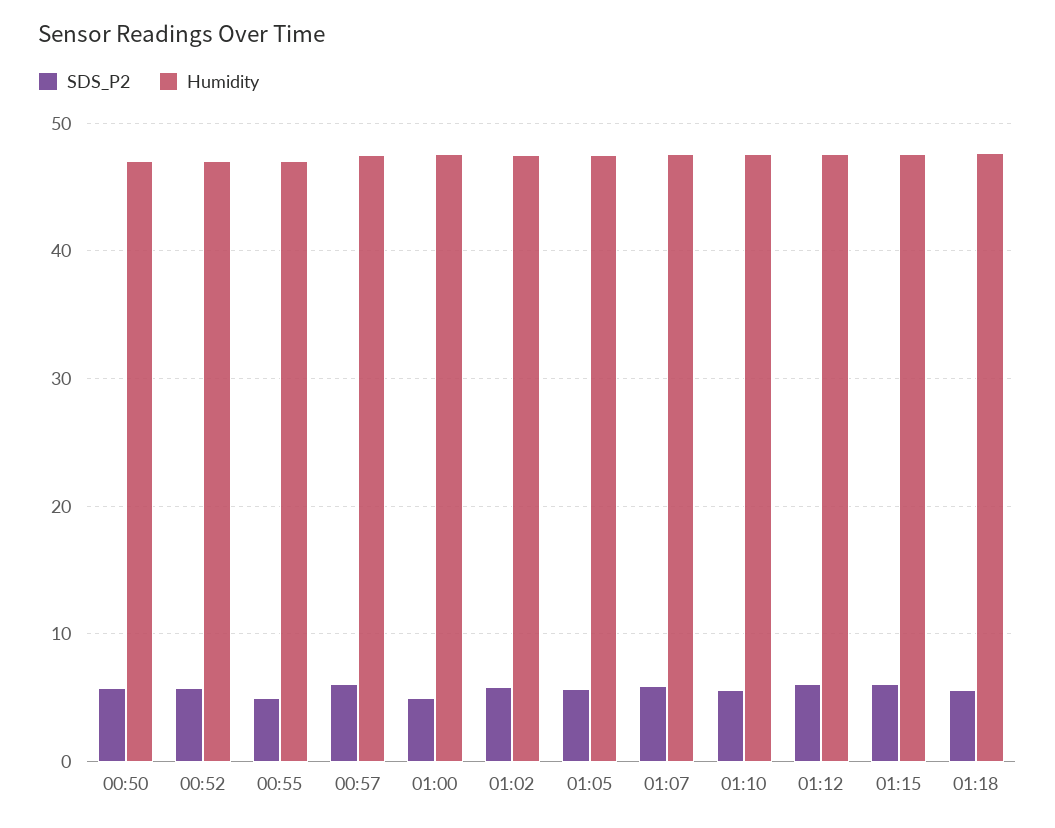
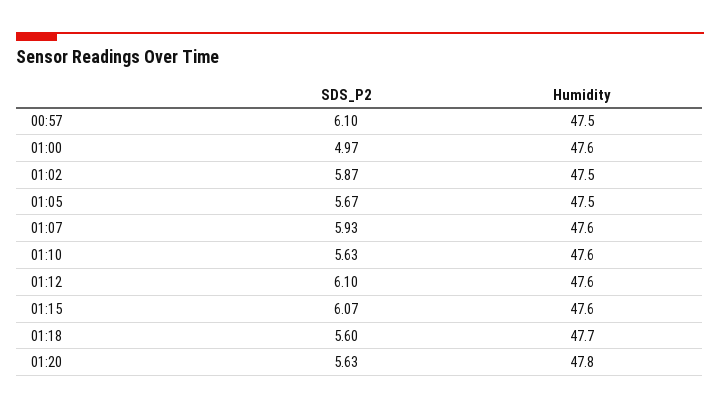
SDS_P2, 00:50: 6 -> none
Humidity, 00:50: 47 -> none
SDS_P2, 00:52: 6 -> none
Humidity, 00:52: 47 -> none
SDS_P2, 00:55: 5 -> none
Humidity, 00:55: 47 -> none
SDS_P2, 01:20: none -> 5.63
Humidity, 01:20: none -> 47.8

